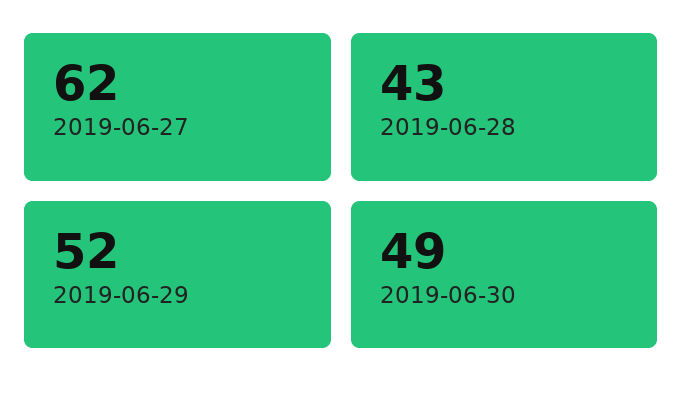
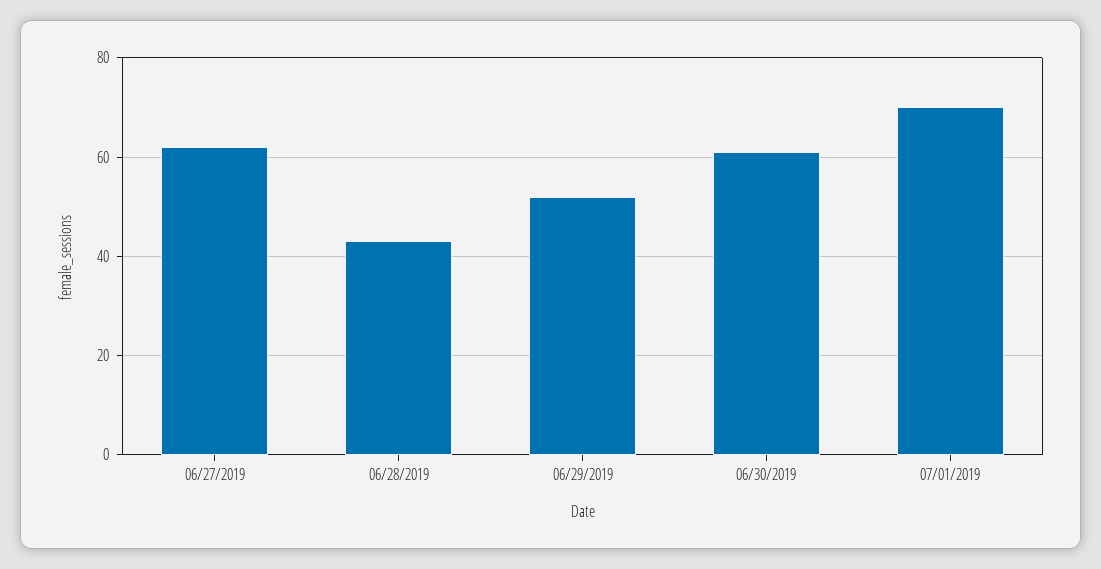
2019-06-30: 49 -> 60
07/01/2019: none -> 70

